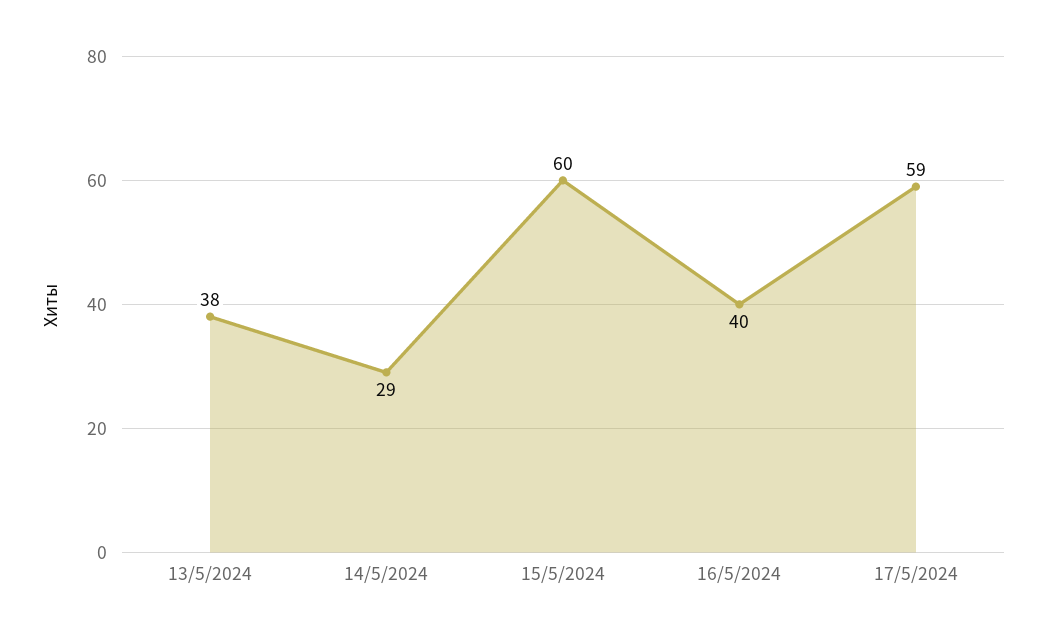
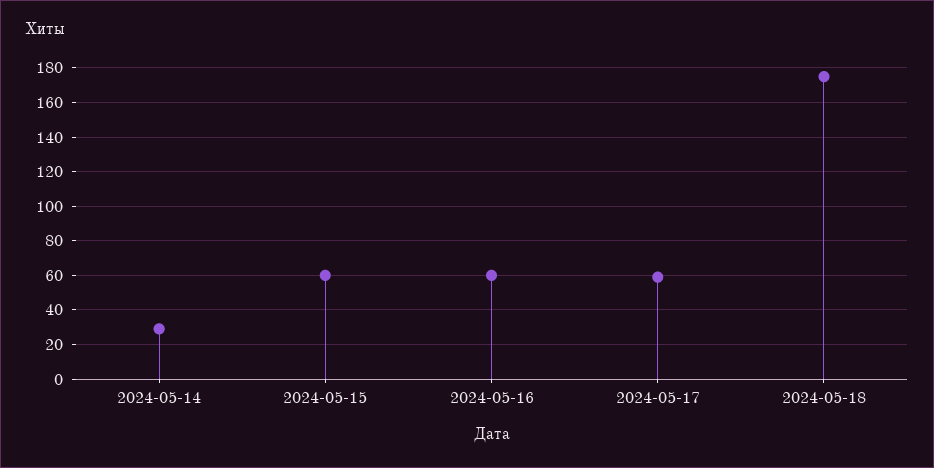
13/5/2024: 38 -> none
16/5/2024: 40 -> 60
2024-05-18: none -> 175

